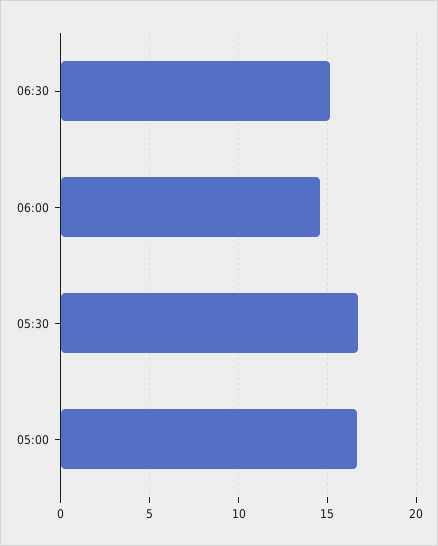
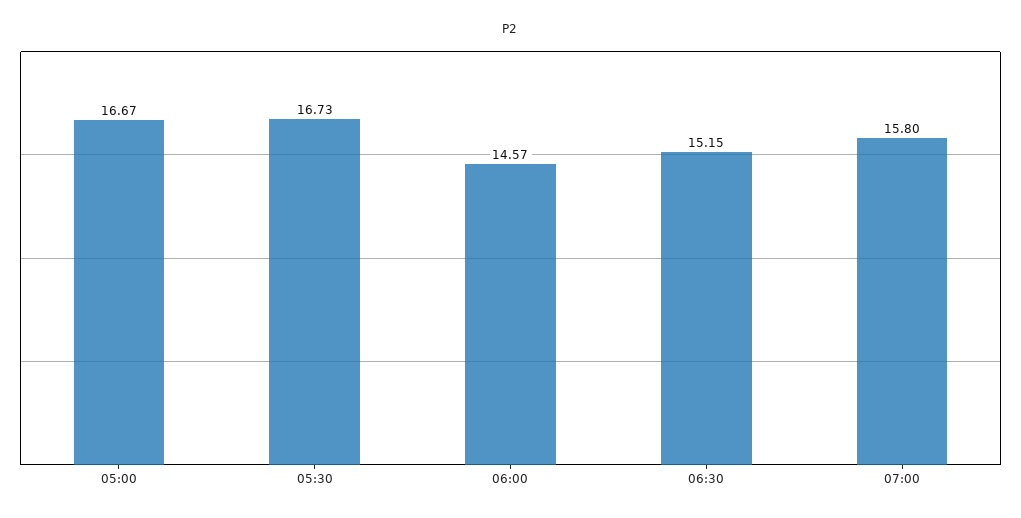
07:00: none -> 15.8

